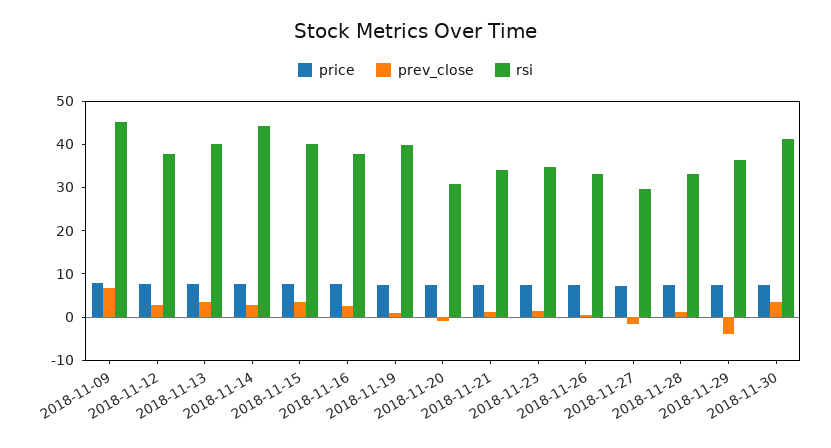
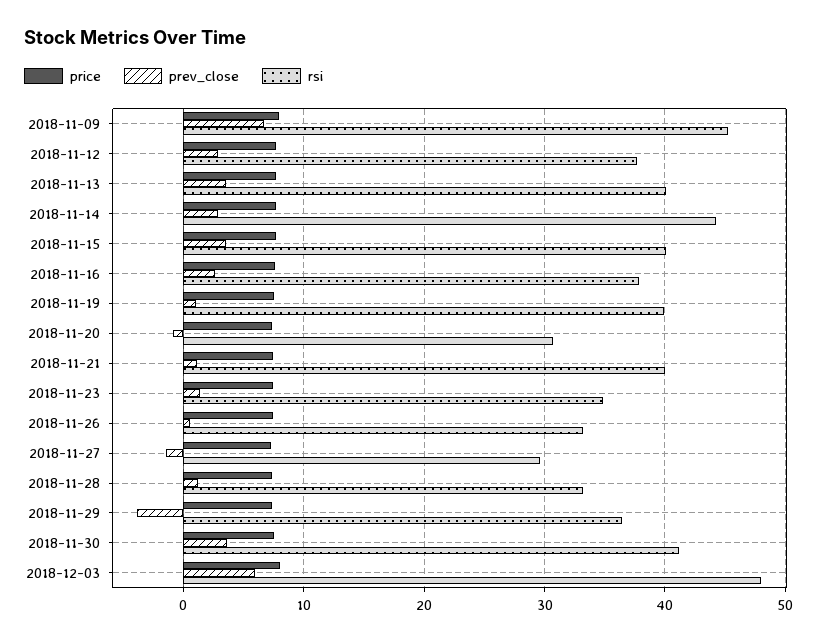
rsi, 2018-11-21: 34 -> 40
price, 2018-12-03: none -> 8
prev_close, 2018-12-03: none -> 6
rsi, 2018-12-03: none -> 48

